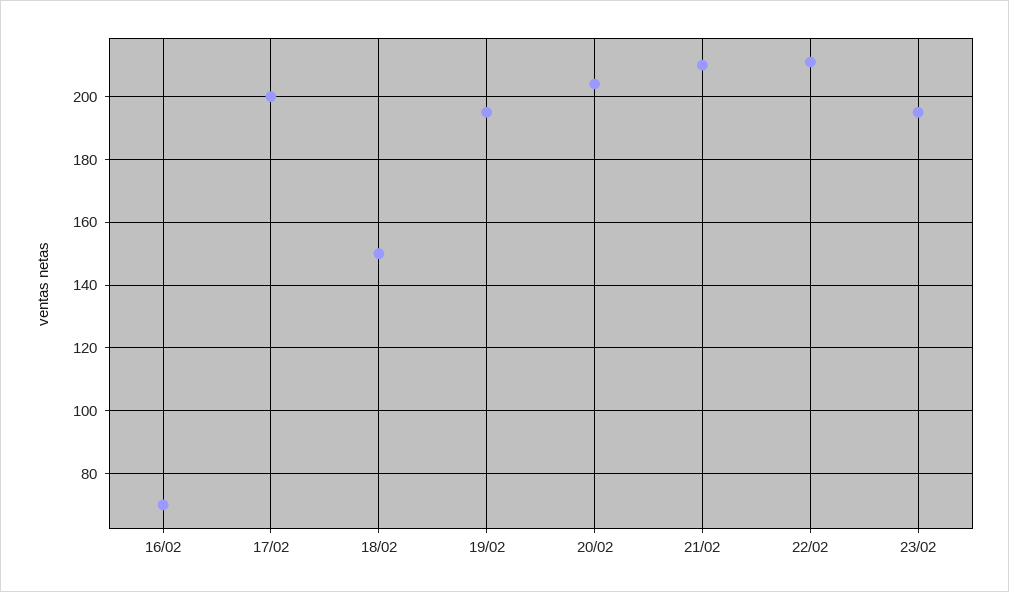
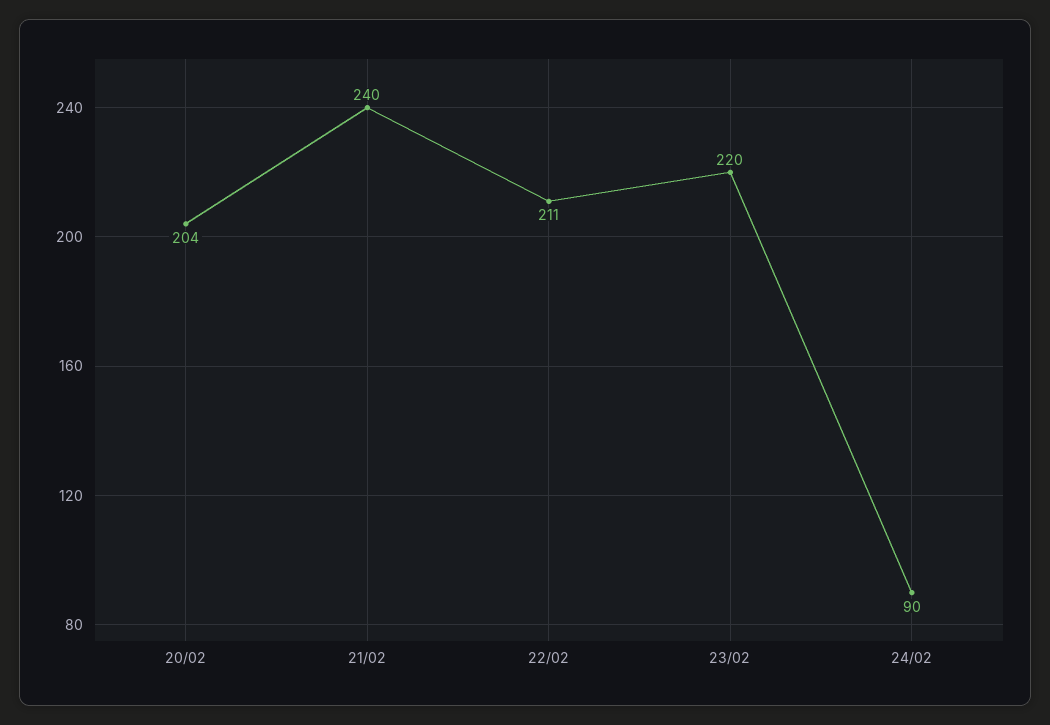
16/02: 70 -> none
17/02: 200 -> none
18/02: 150 -> none
19/02: 195 -> none
21/02: 210 -> 240
23/02: 195 -> 220
24/02: none -> 90

